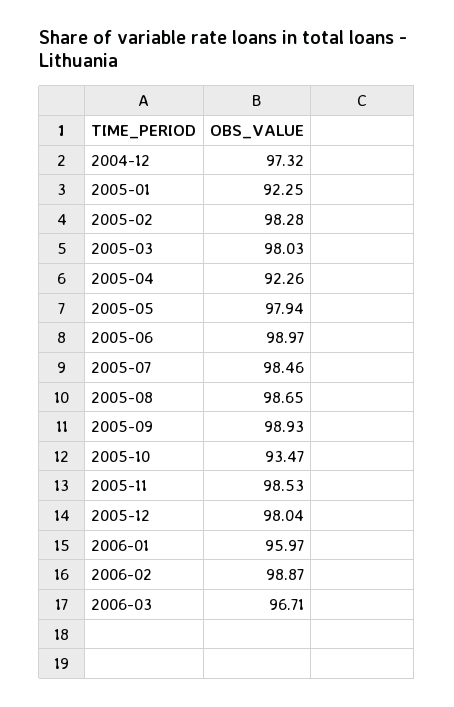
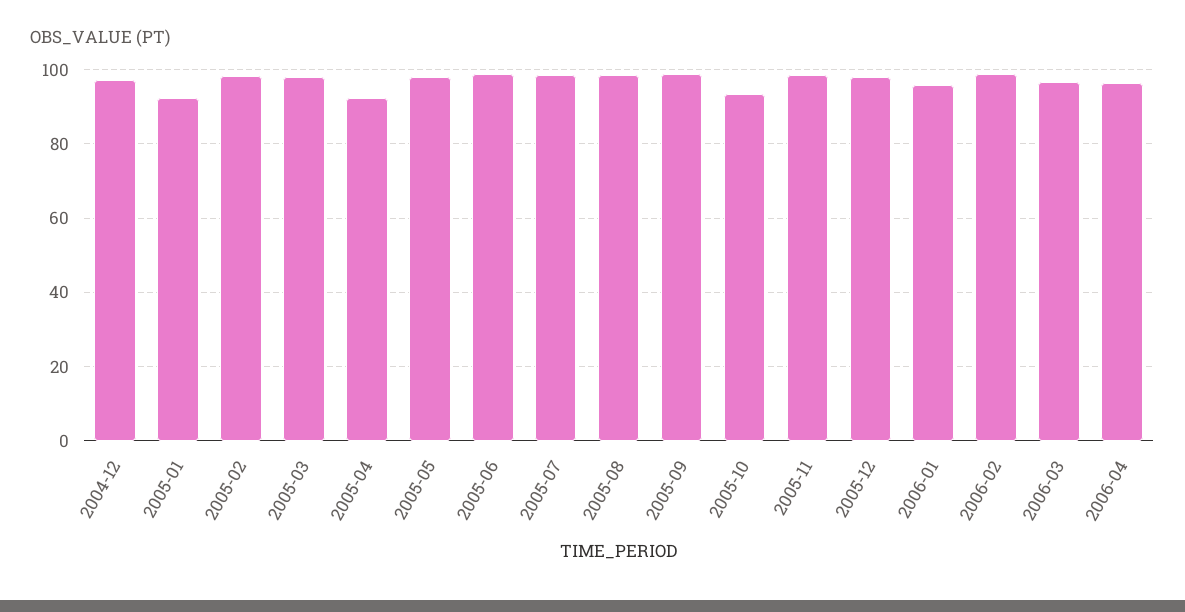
2006-04: none -> 96

